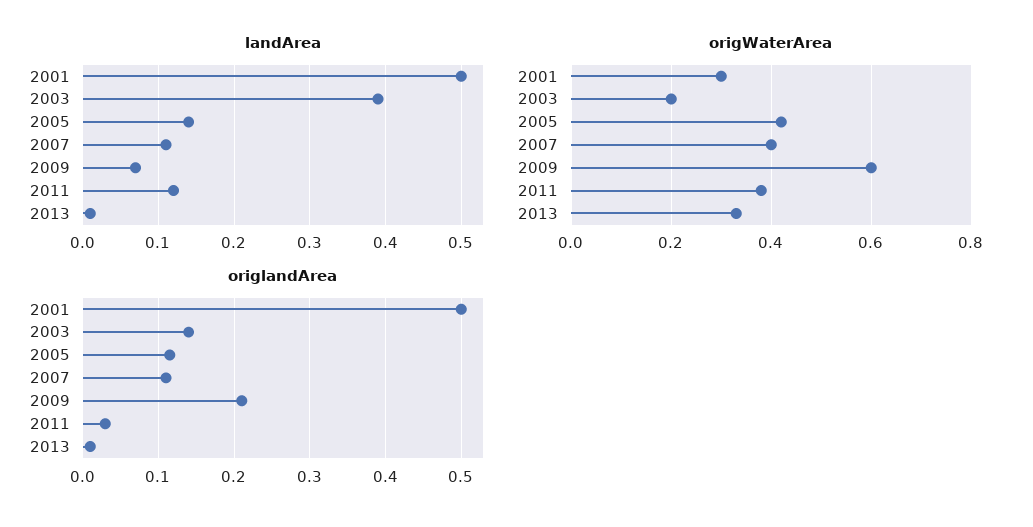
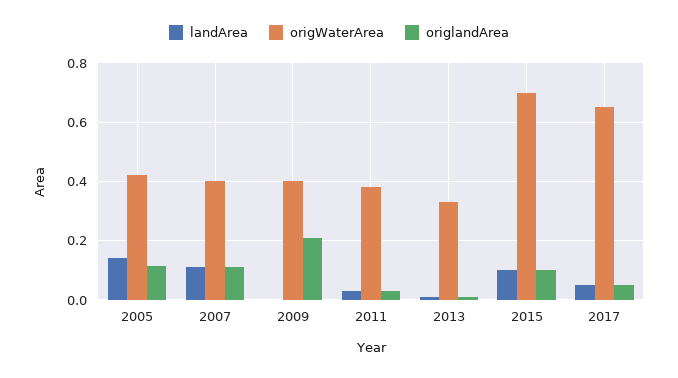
landArea, 2001: 0.5 -> none
landArea, 2003: 0.39 -> none
landArea, 2009: 0.07 -> 0
landArea, 2011: 0.12 -> 0.025
origWaterArea, 2001: 0.3 -> none
origWaterArea, 2003: 0.2 -> none
origWaterArea, 2009: 0.6 -> 0.4
origlandArea, 2001: 0.5 -> none
origlandArea, 2003: 0.14 -> none
landArea, 2015: none -> 0.1
origWaterArea, 2015: none -> 0.7
origlandArea, 2015: none -> 0.1
landArea, 2017: none -> 0.05
origWaterArea, 2017: none -> 0.65
origlandArea, 2017: none -> 0.05

